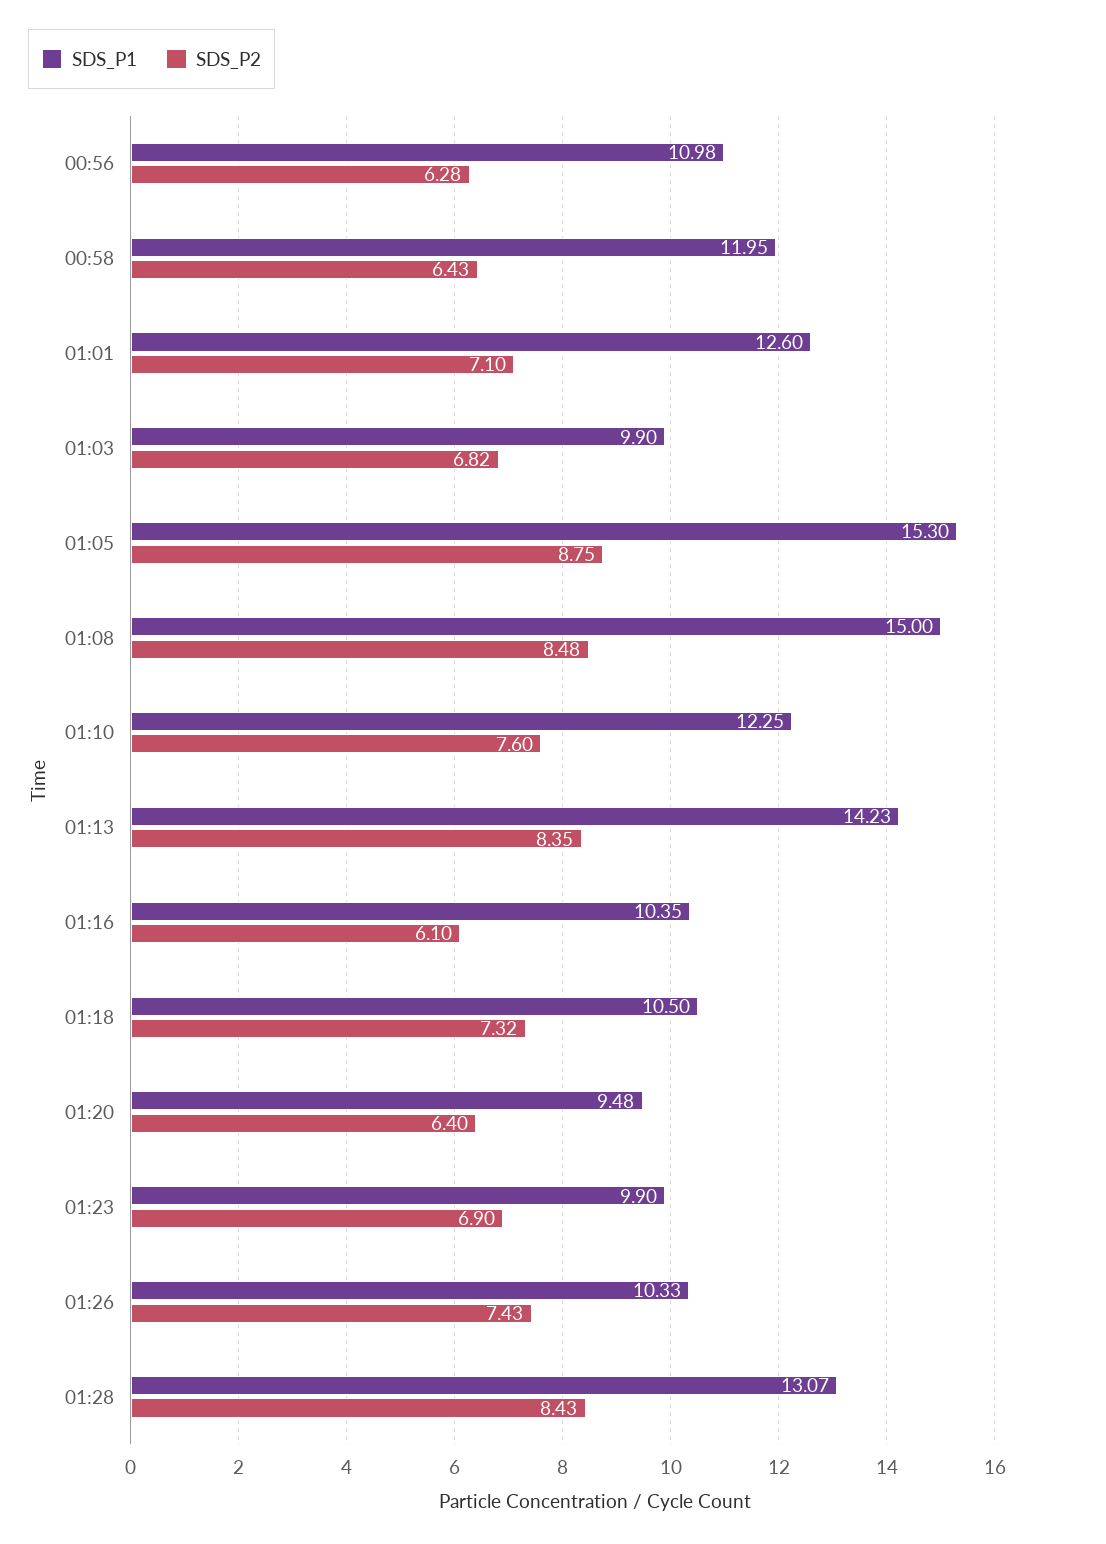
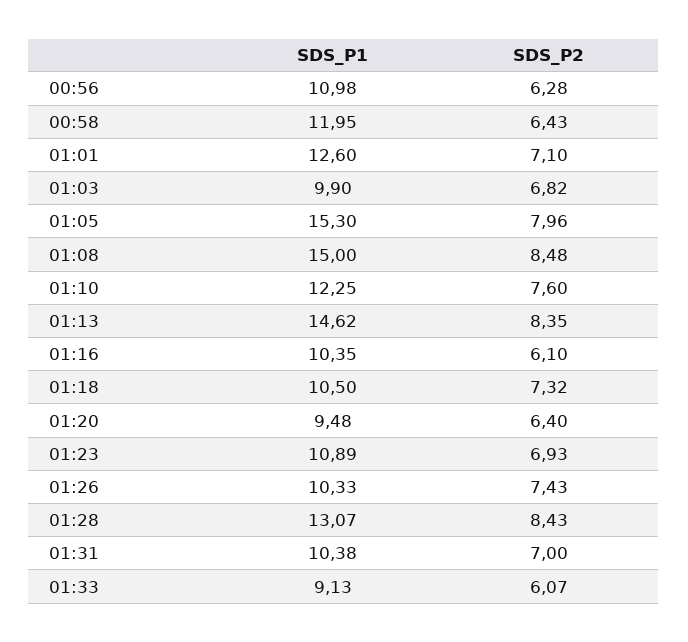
SDS_P2, 01:05: 8.75 -> 7.96
SDS_P1, 01:13: 14.23 -> 14.62
SDS_P1, 01:23: 9.9 -> 10.89
SDS_P2, 01:23: 6.9 -> 6.93
SDS_P1, 01:31: none -> 10.38
SDS_P2, 01:31: none -> 7
SDS_P1, 01:33: none -> 9.13
SDS_P2, 01:33: none -> 6.07

